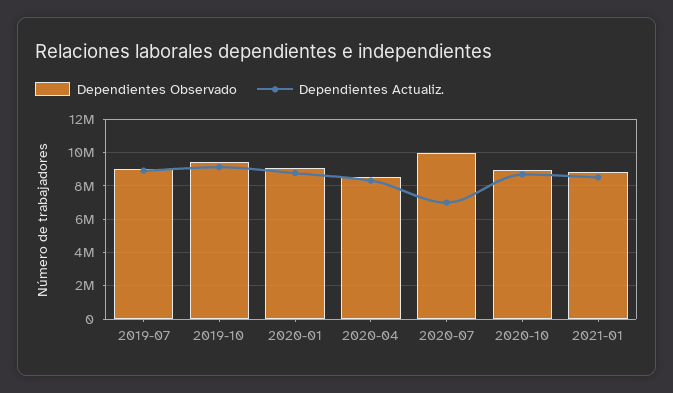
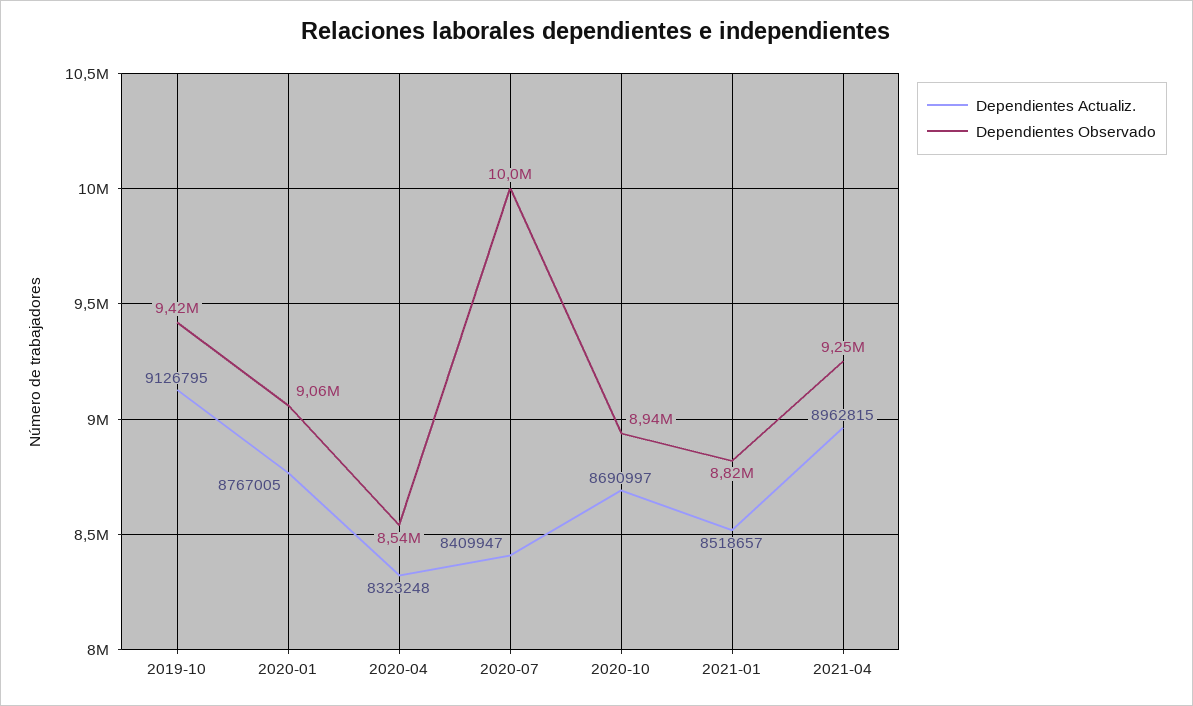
Dependientes Observado, 2019-07: 9000000 -> none
Dependientes Actualiz., 2019-07: 9000000 -> none
Dependientes Actualiz., 2020-07: 7000000 -> 8409947
Dependientes Actualiz., 2021-04: none -> 8962815
Dependientes Observado, 2021-04: none -> 9250000

